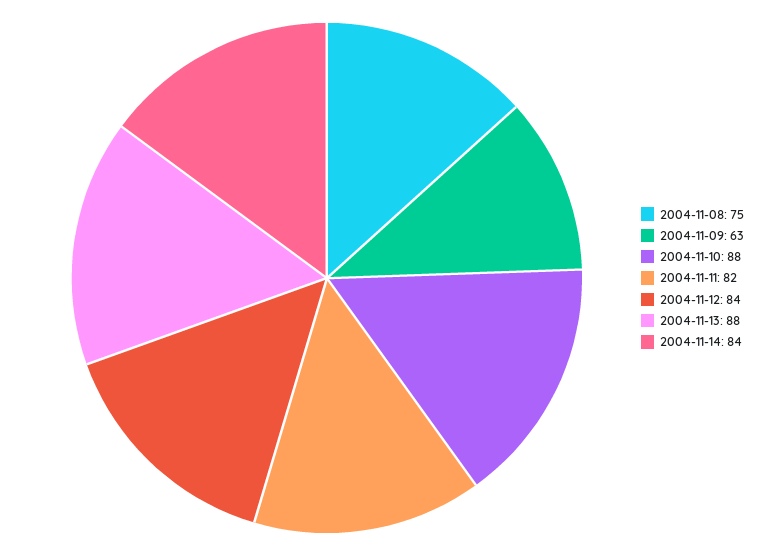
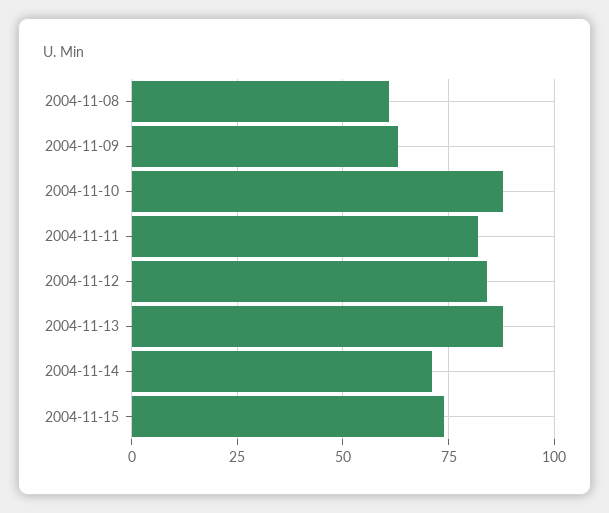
2004-11-08: 75 -> 60
2004-11-14: 84 -> 70
2004-11-15: none -> 75

